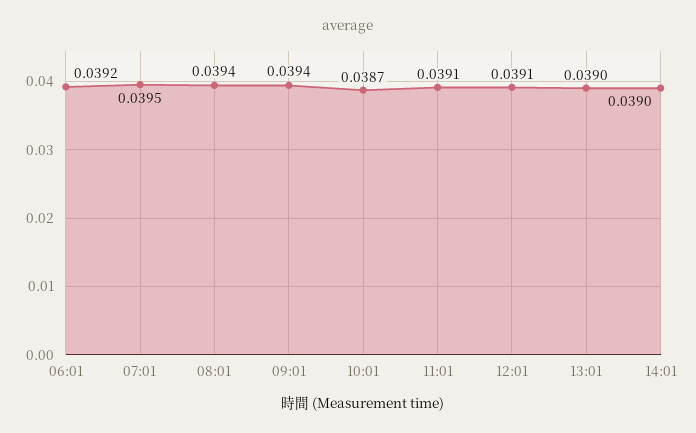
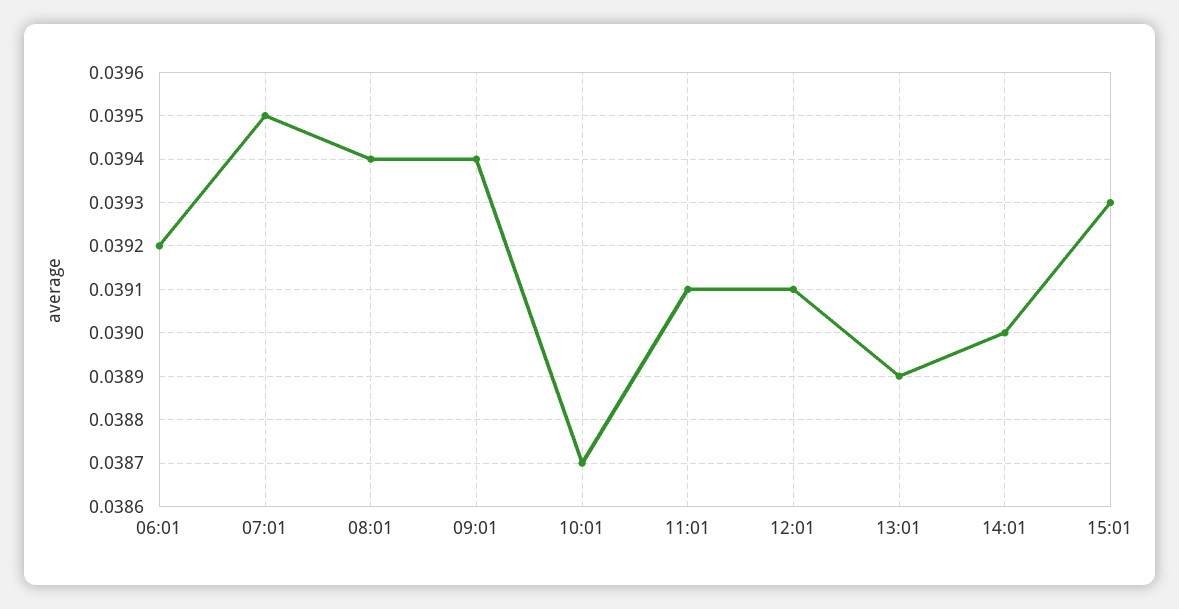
13:01: 0.039 -> 0.0389
15:01: none -> 0.0393

